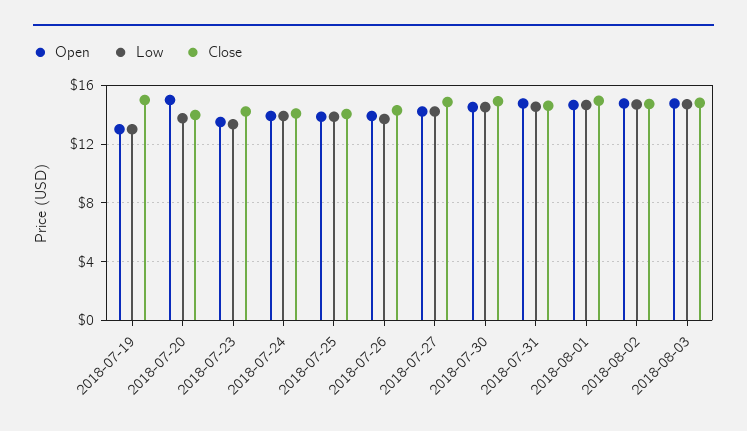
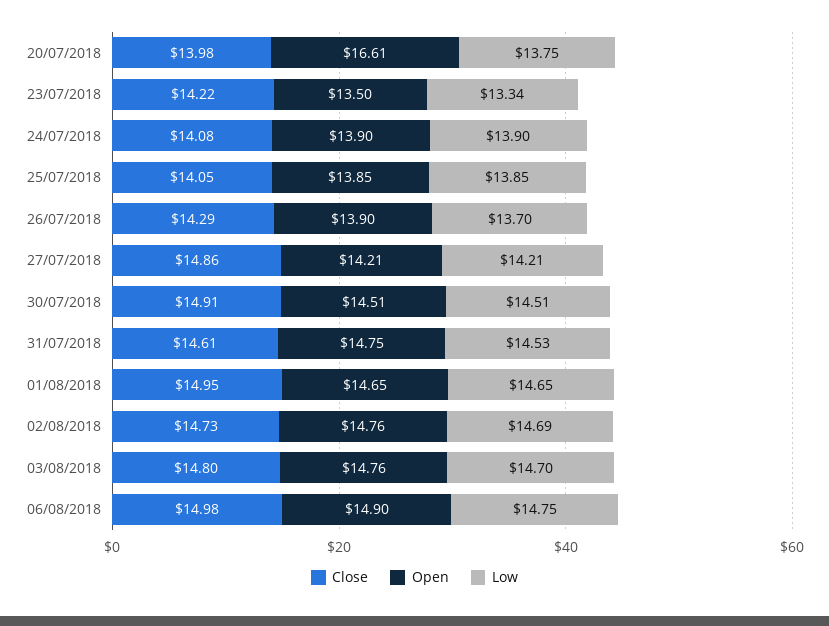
Open, 2018-07-19: 13 -> none
Low, 2018-07-19: 13 -> none
Close, 2018-07-19: 15 -> none
Open, 2018-07-20: 15 -> 16.61
Close, 06/08/2018: none -> 14.98
Open, 06/08/2018: none -> 14.9
Low, 06/08/2018: none -> 14.75

